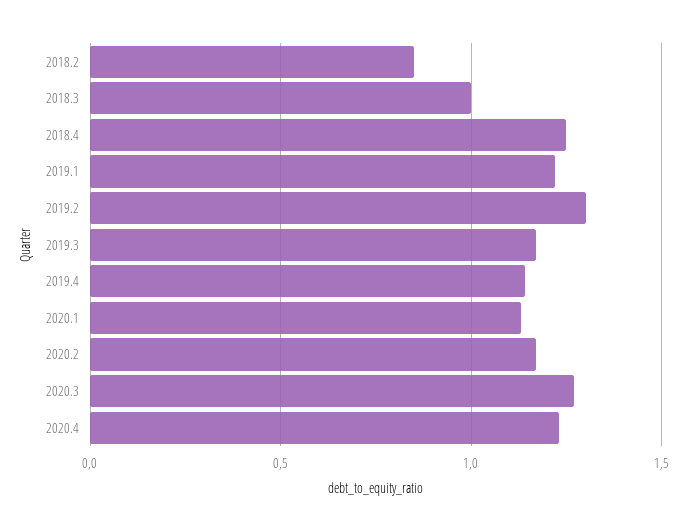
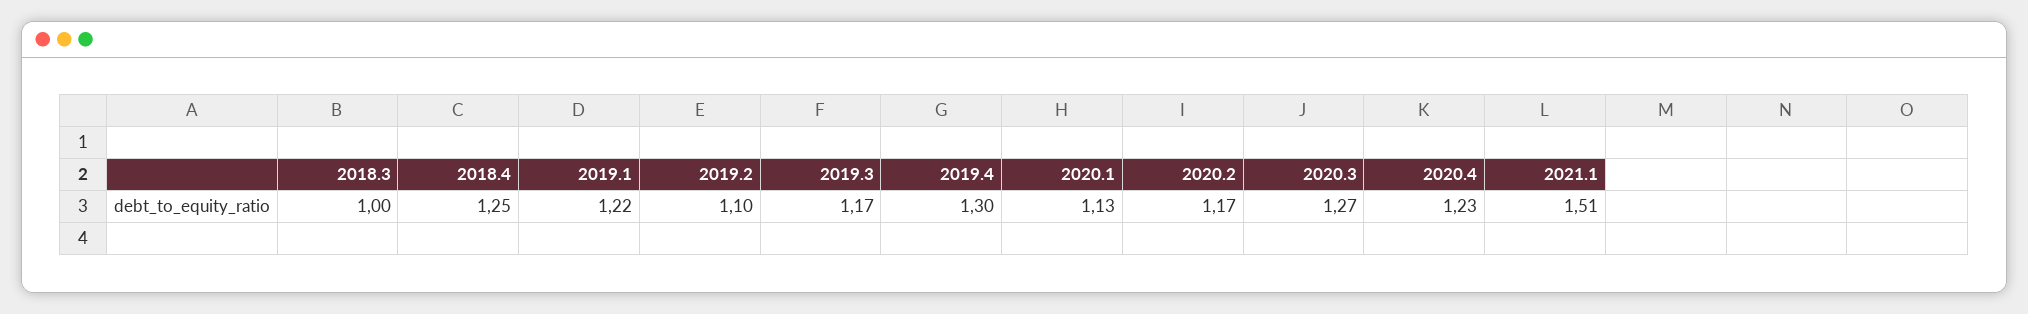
2018.2: 0.85 -> none
2019.2: 1.3 -> 1.1
2019.4: 1.15 -> 1.3
2021.1: none -> 1.51

